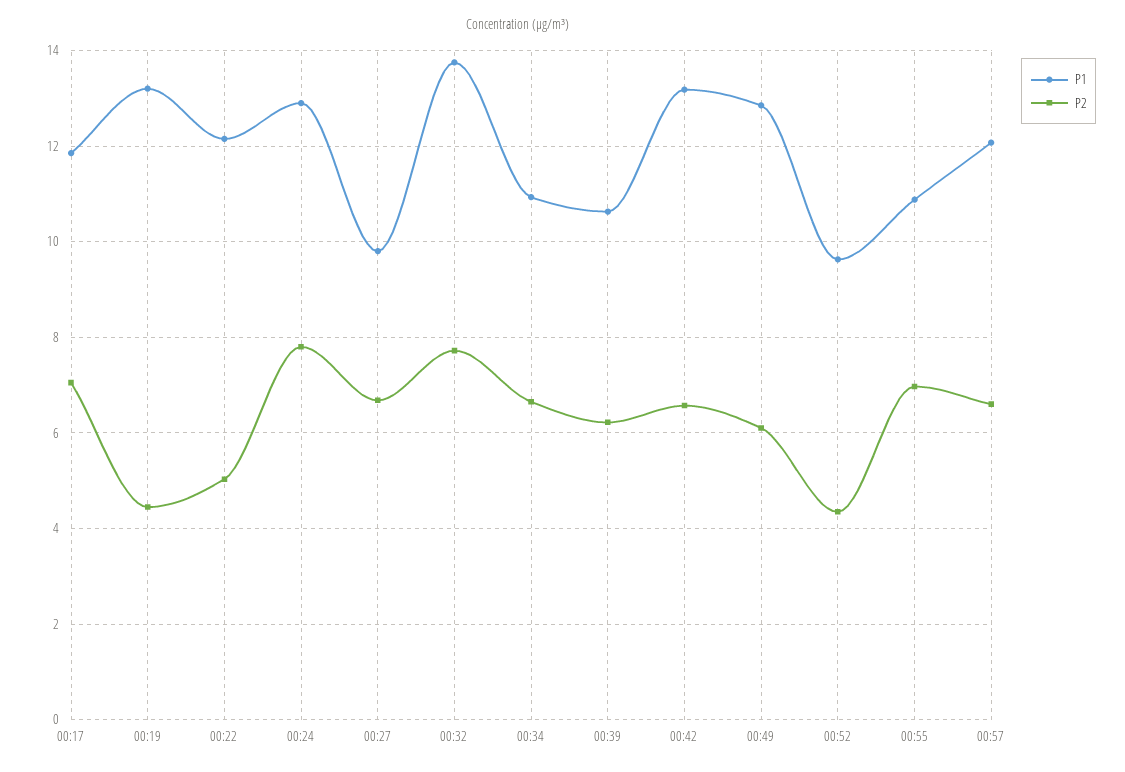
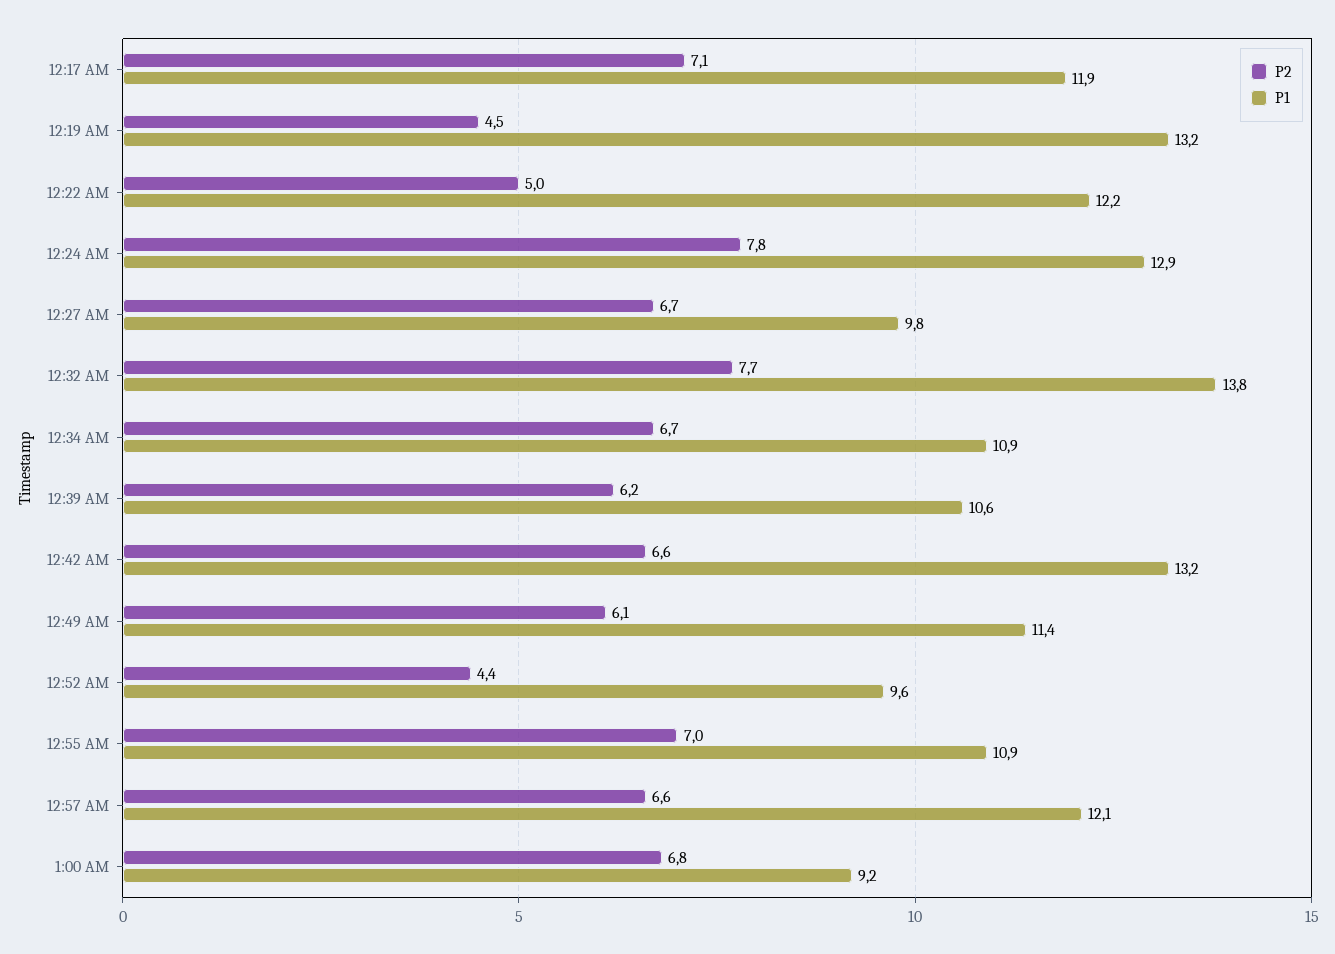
P1, 00:49: 12.8 -> 11.4
P2, 1:00 AM: none -> 6.8
P1, 1:00 AM: none -> 9.2

